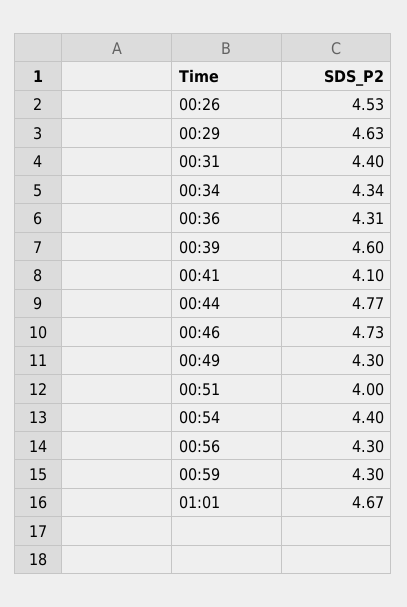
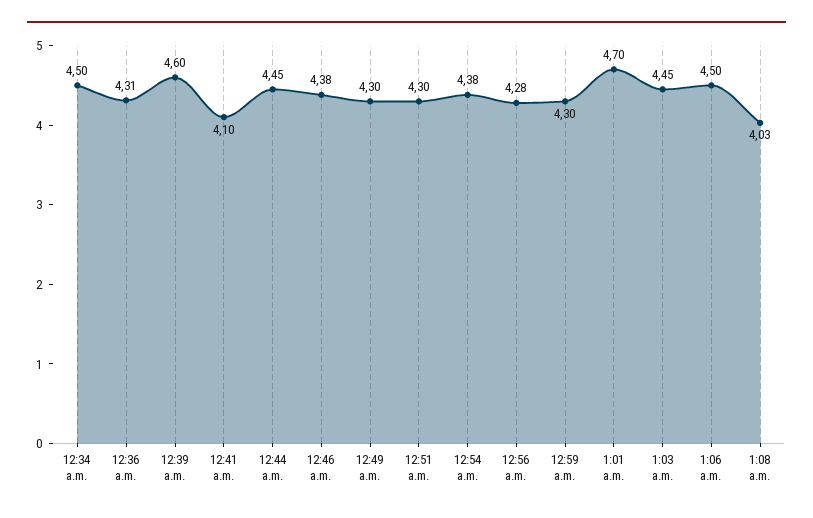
00:26: 4.53 -> none
00:29: 4.63 -> none
00:31: 4.4 -> none
00:34: 4.34 -> 4.5
00:44: 4.77 -> 4.45
00:46: 4.73 -> 4.38
00:51: 4 -> 4.3
00:54: 4.4 -> 4.38
00:56: 4.3 -> 4.28
01:01: 4.67 -> 4.7
1:03 a.m.: none -> 4.45
1:06 a.m.: none -> 4.5
1:08 a.m.: none -> 4.03

